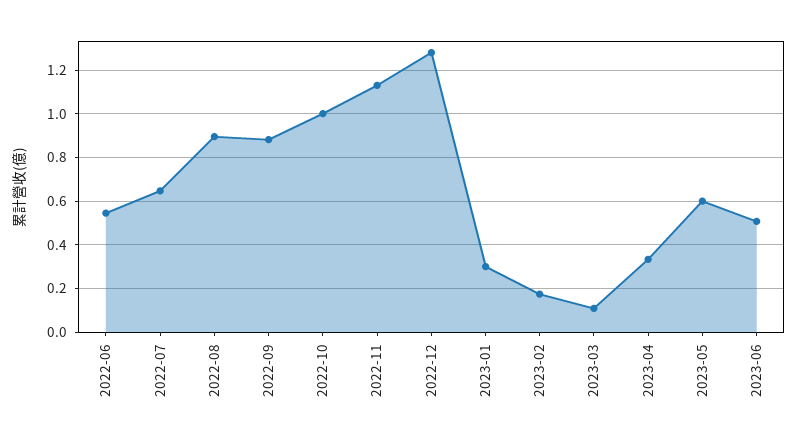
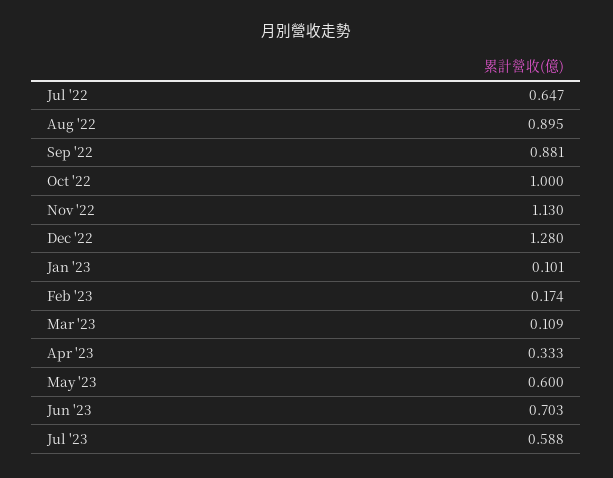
2022-06: 0.55 -> none
2023-01: 0.3 -> 0.101
2023-06: 0.5 -> 0.703
Jul '23: none -> 0.588

